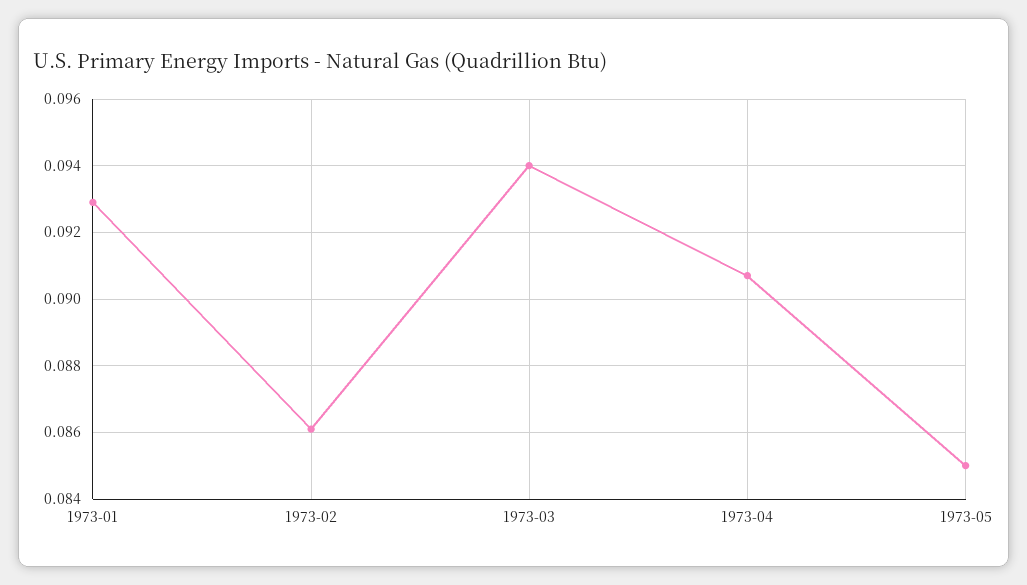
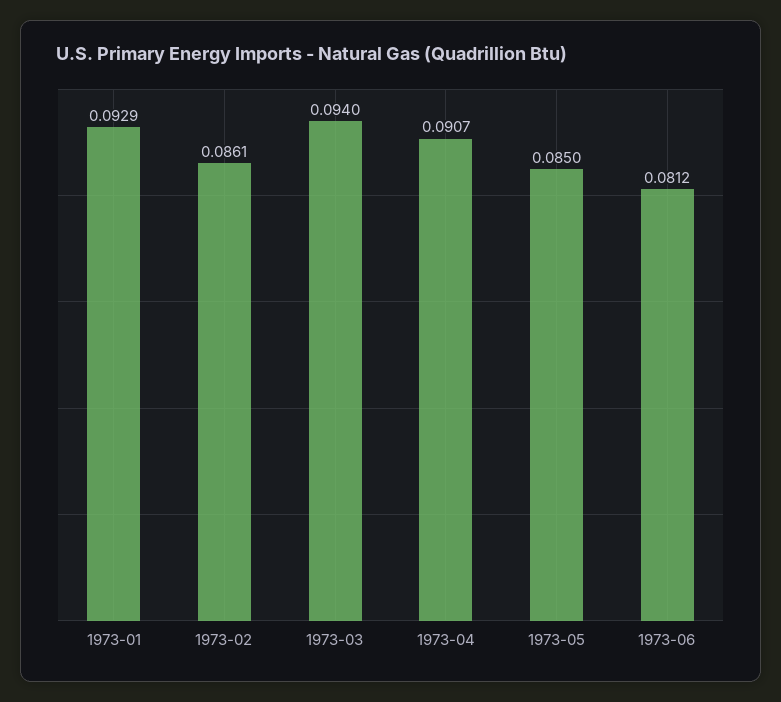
1973-06: none -> 0.0812

